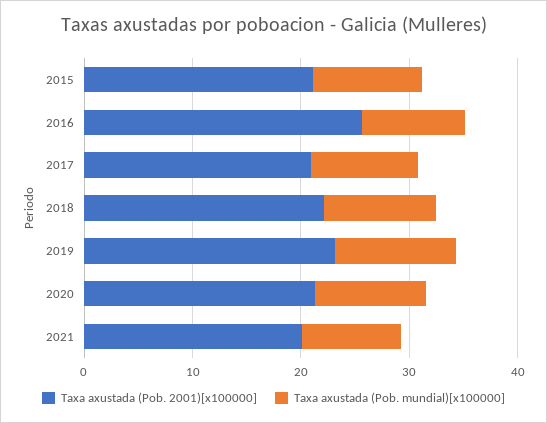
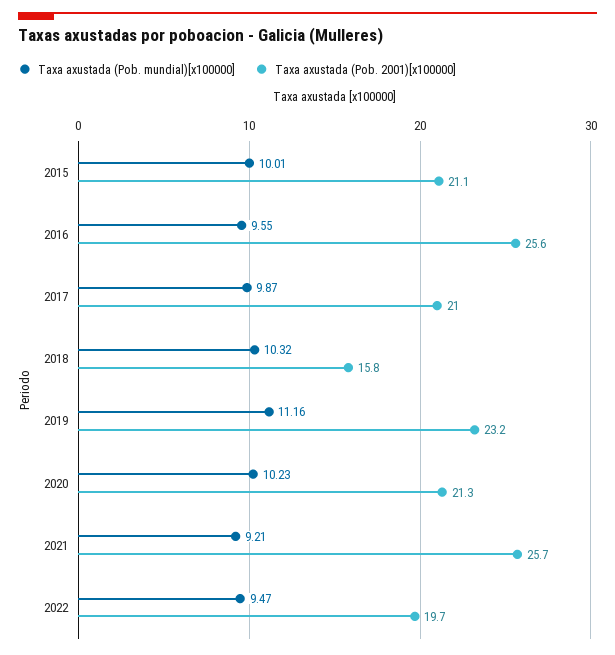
Taxa axustada (Pob. 2001)[x100000], 2018: 22 -> 15.8
Taxa axustada (Pob. 2001)[x100000], 2021: 20 -> 25.7
Taxa axustada (Pob. mundial)[x100000], 2022: none -> 9.47
Taxa axustada (Pob. 2001)[x100000], 2022: none -> 19.7

